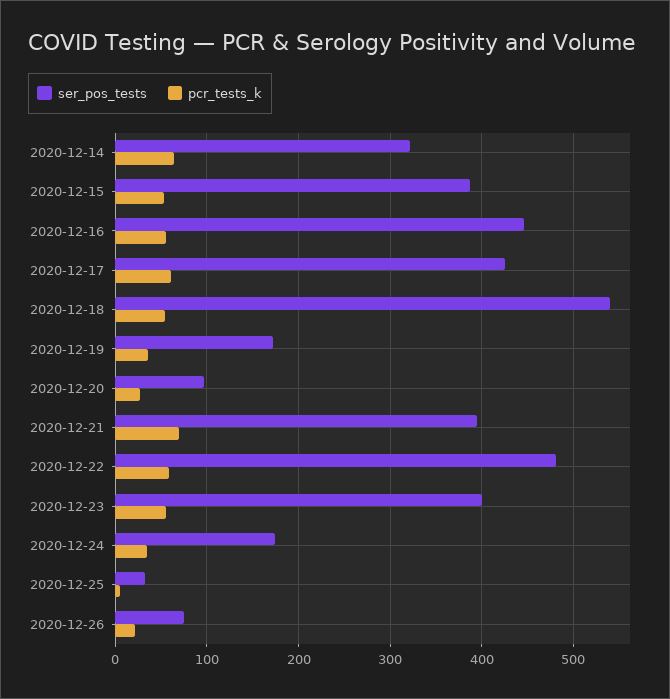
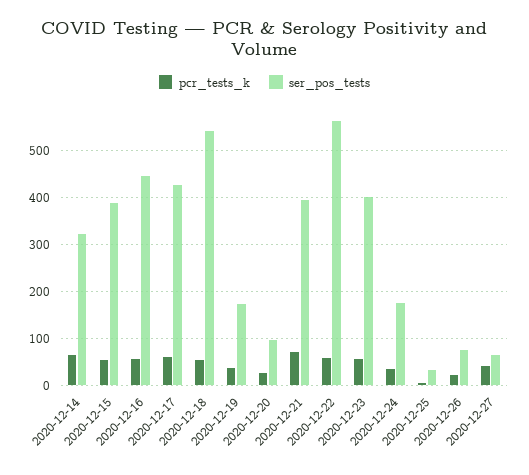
ser_pos_tests, 2020-12-22: 480 -> 560
pcr_tests_k, 2020-12-27: none -> 40
ser_pos_tests, 2020-12-27: none -> 60

